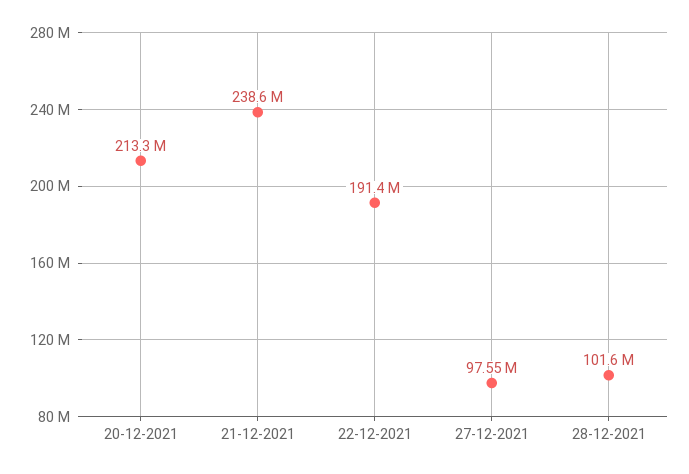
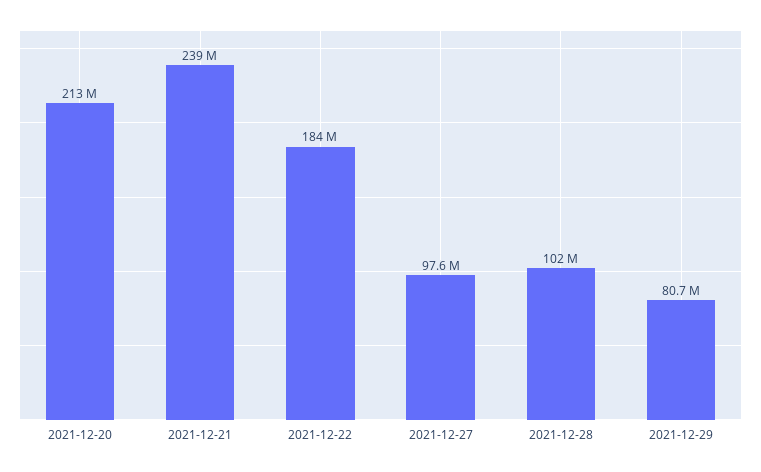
22-12-2021: 191400000 -> 184000000
2021-12-29: none -> 80700000

